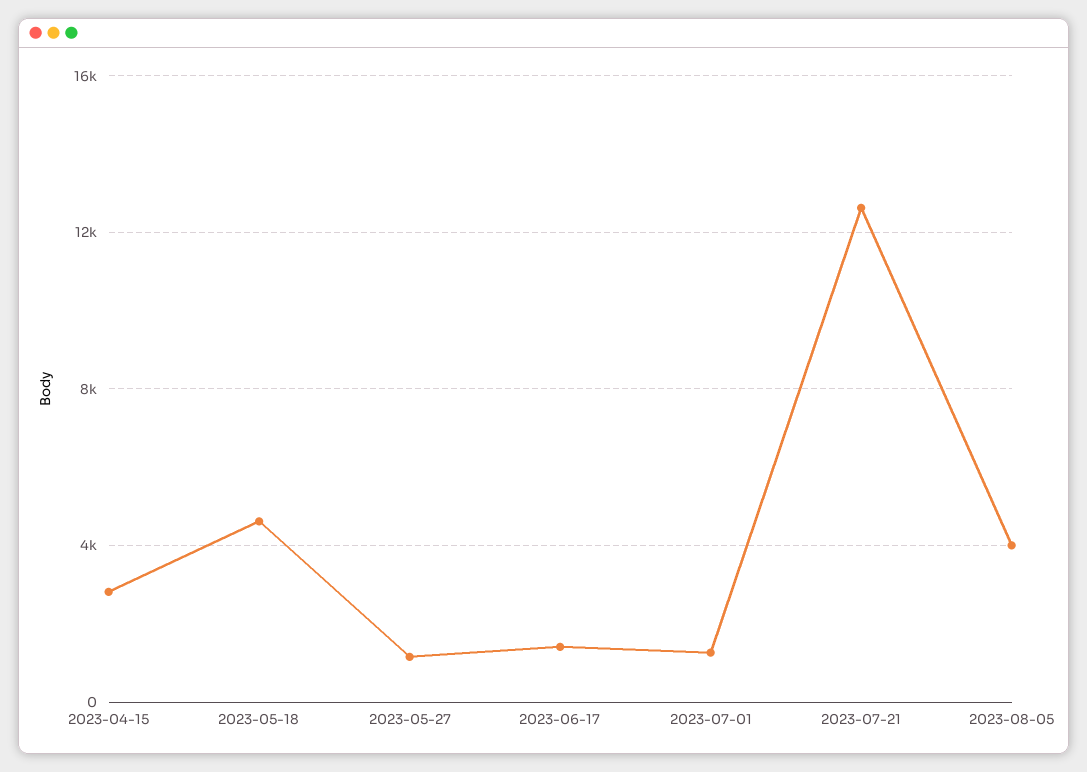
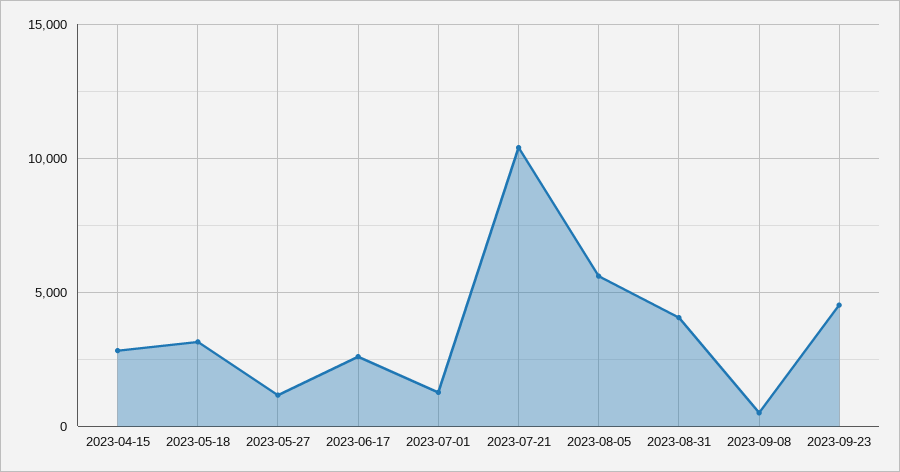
2023-05-18: 4500 -> 3000
2023-06-17: 1500 -> 2500
2023-07-21: 12500 -> 10500
2023-08-05: 4000 -> 5500
2023-08-31: none -> 4000
2023-09-08: none -> 500
2023-09-23: none -> 4500

